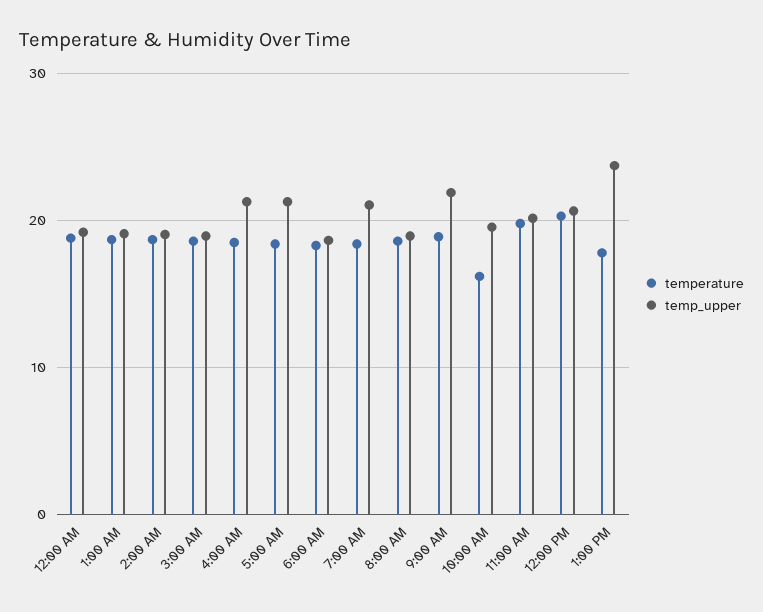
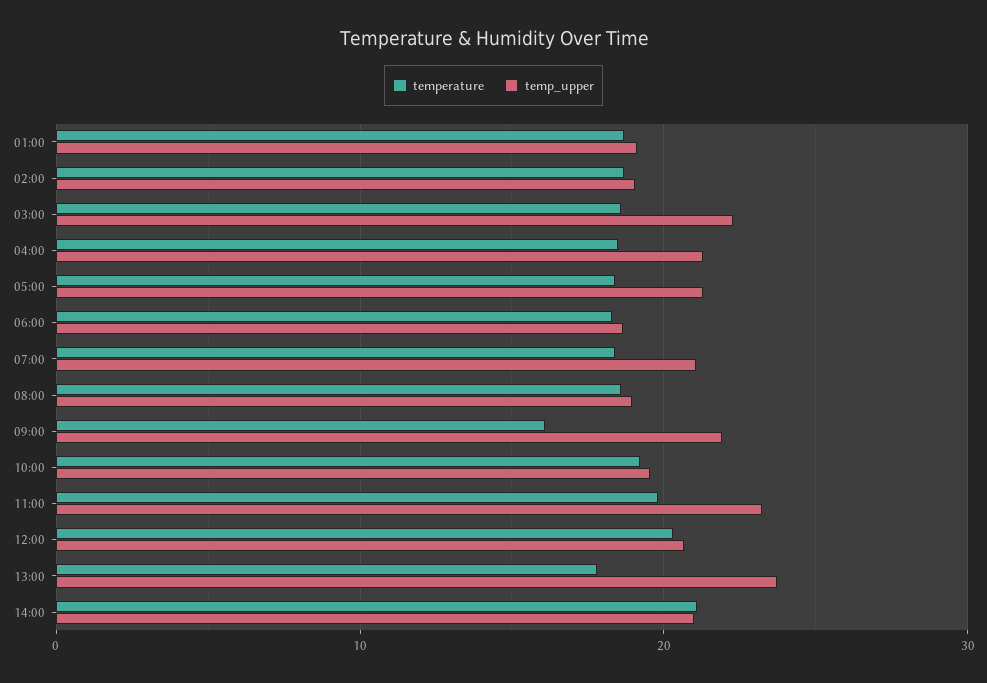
temperature, 12:00 AM: 19 -> none
temp_upper, 12:00 AM: 19 -> none
temp_upper, 3:00 AM: 19 -> 22
temperature, 9:00 AM: 19 -> 16
temperature, 10:00 AM: 16 -> 19
temp_upper, 11:00 AM: 20 -> 23
temperature, 14:00: none -> 21
temp_upper, 14:00: none -> 21

